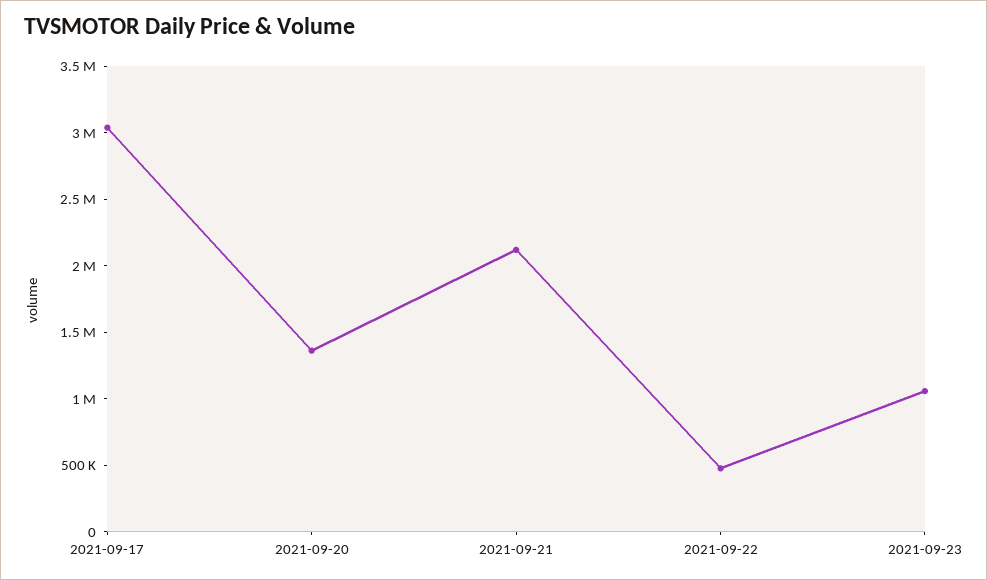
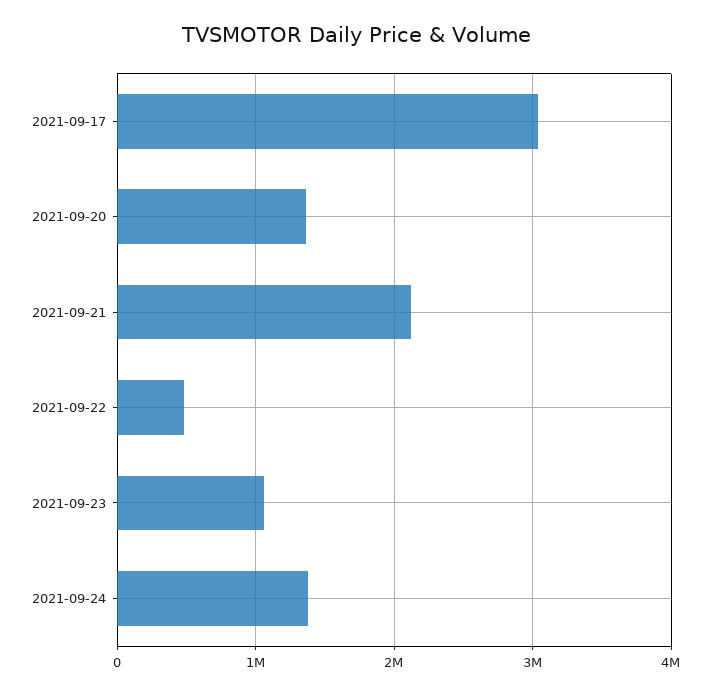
2021-09-24: none -> 1400000

